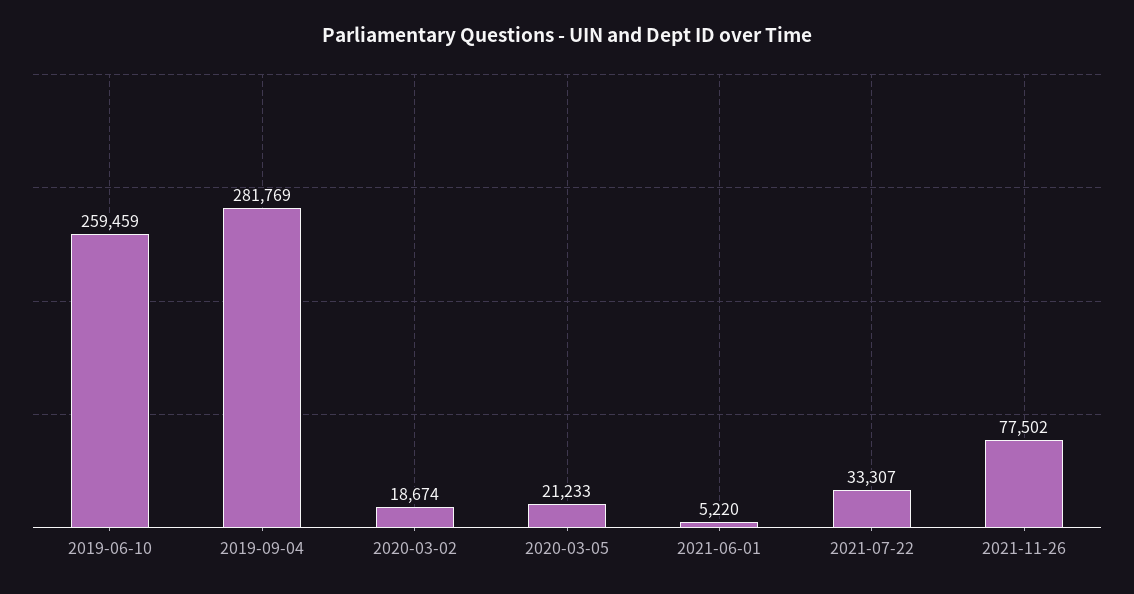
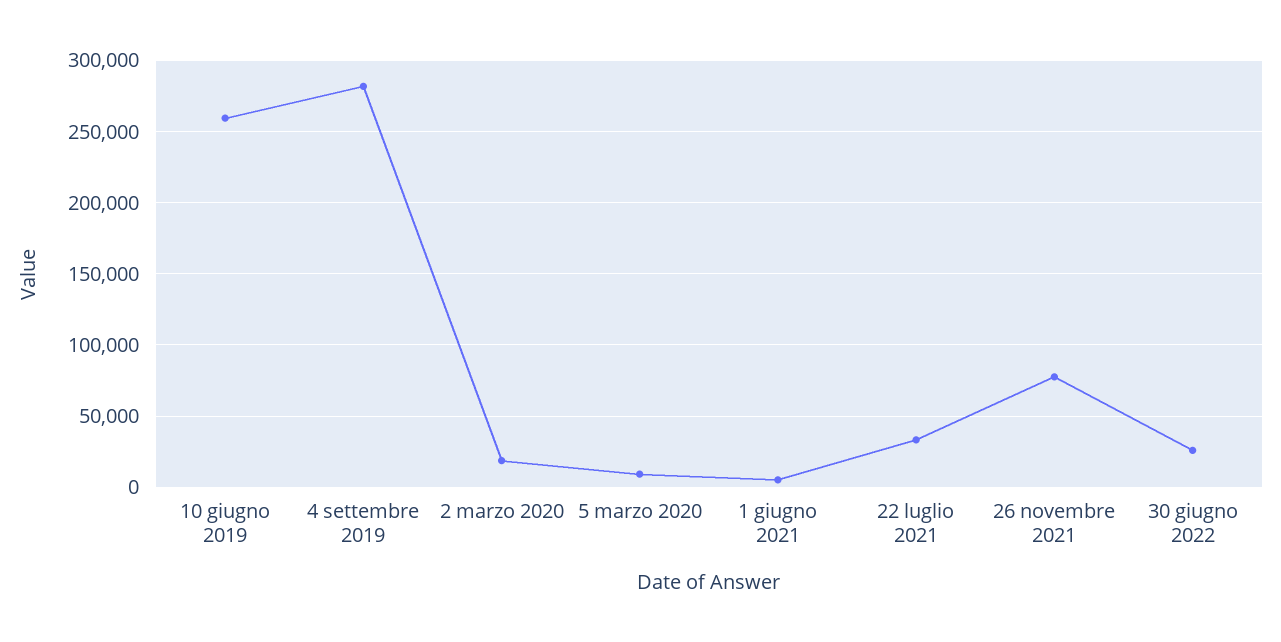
2020-03-05: 21233 -> 10000
30 giugno 2022: none -> 25000

